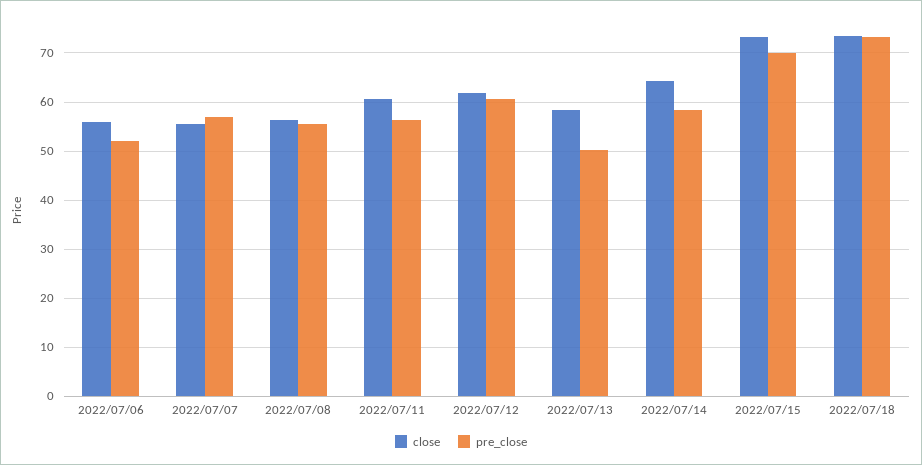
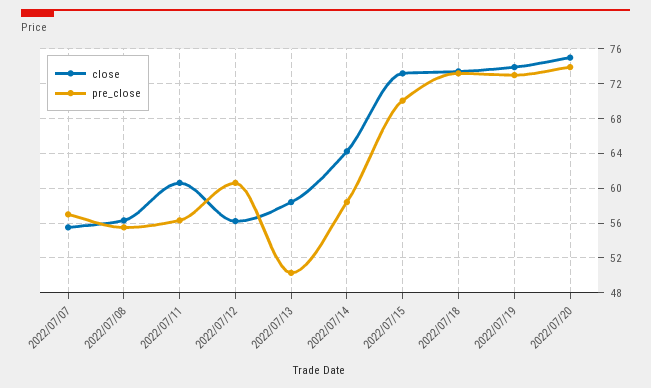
close, 2022/07/06: 56 -> none
pre_close, 2022/07/06: 52 -> none
close, 2022/07/12: 62 -> 56
close, 2022/07/19: none -> 74
pre_close, 2022/07/19: none -> 73
close, 2022/07/20: none -> 75
pre_close, 2022/07/20: none -> 74

